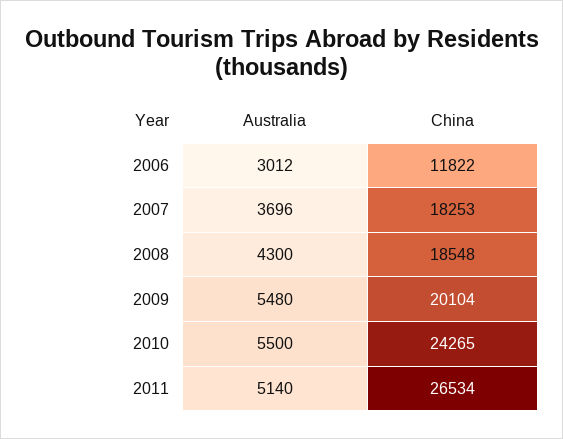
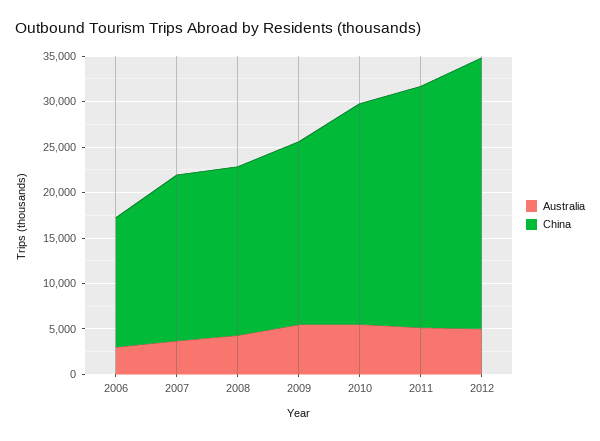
China, 2006: 11822 -> 14000
Australia, 2012: none -> 5000
China, 2012: none -> 30000

